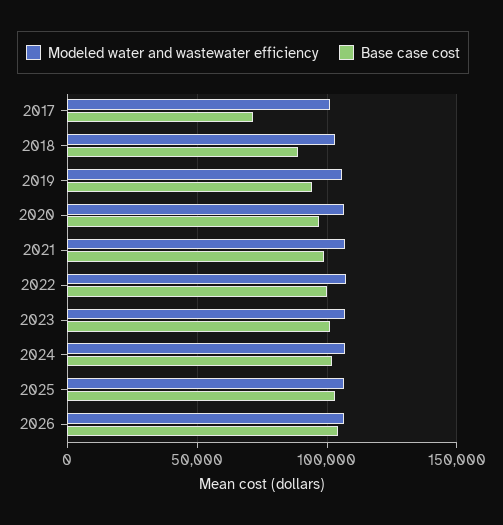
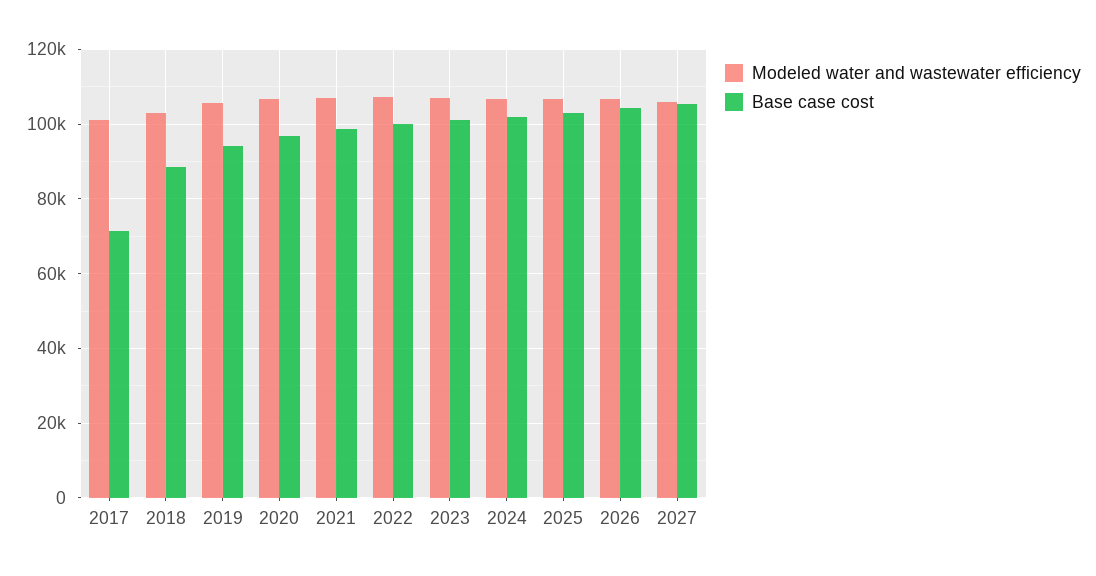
Modeled water and wastewater efficiency, 2027: none -> 106000
Base case cost, 2027: none -> 106000

